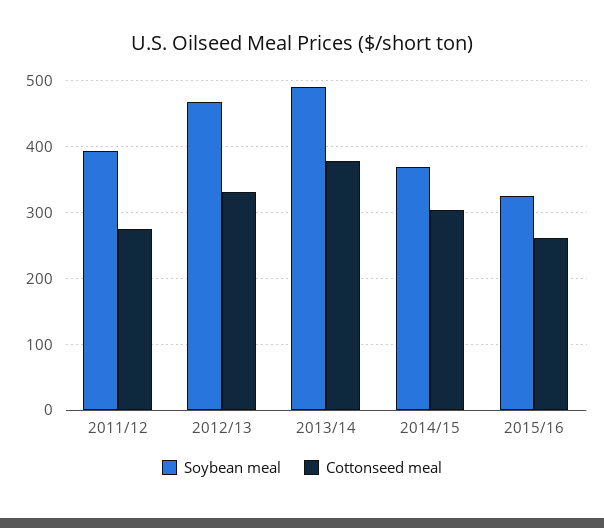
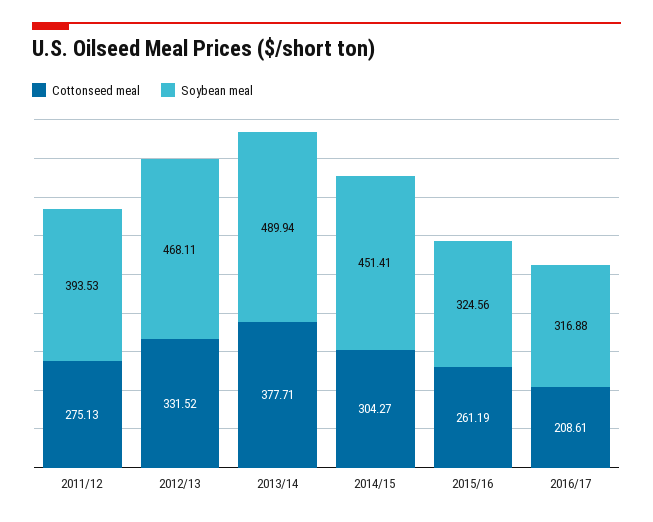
Soybean meal, 2014/15: 370 -> 451.41
Cottonseed meal, 2016/17: none -> 208.61
Soybean meal, 2016/17: none -> 316.88

